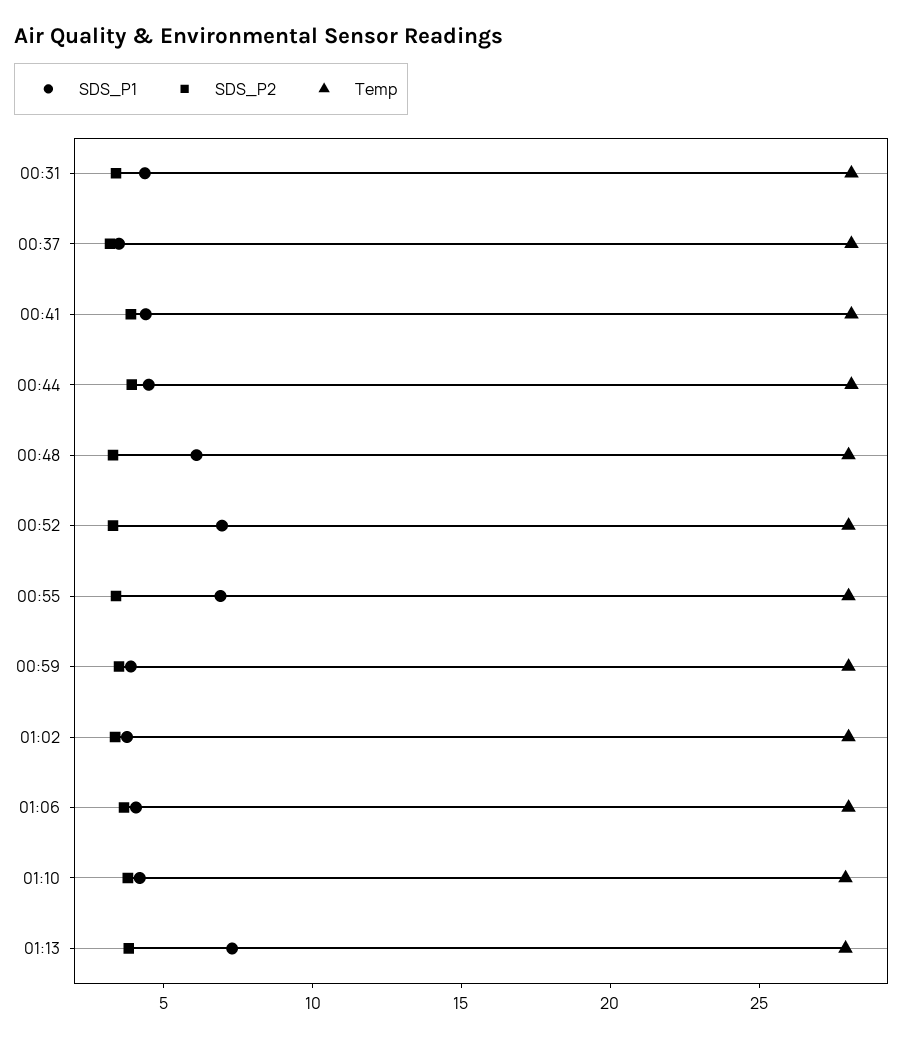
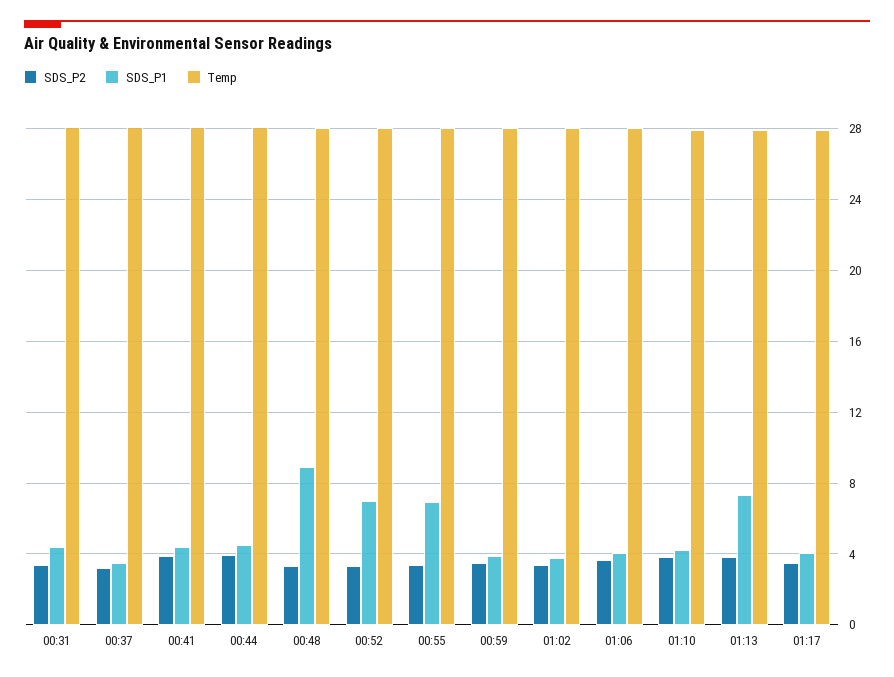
SDS_P1, 00:48: 6 -> 9
SDS_P2, 01:17: none -> 3.5
SDS_P1, 01:17: none -> 4
Temp, 01:17: none -> 28

